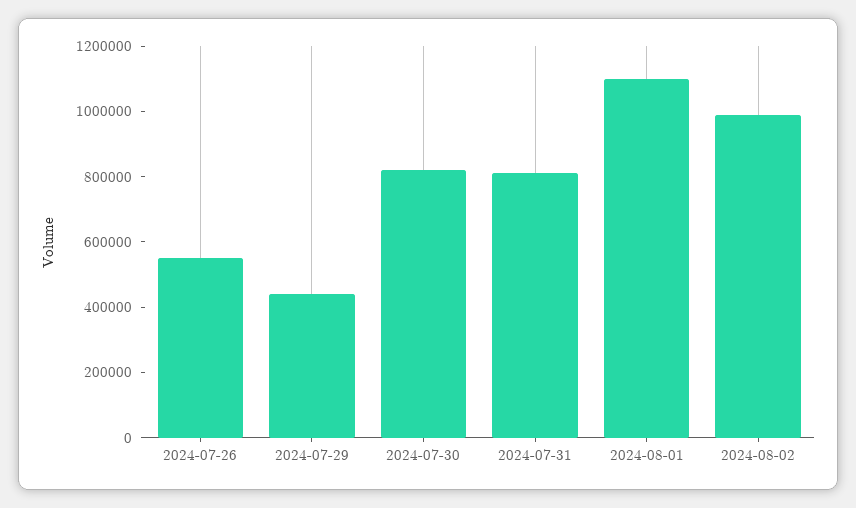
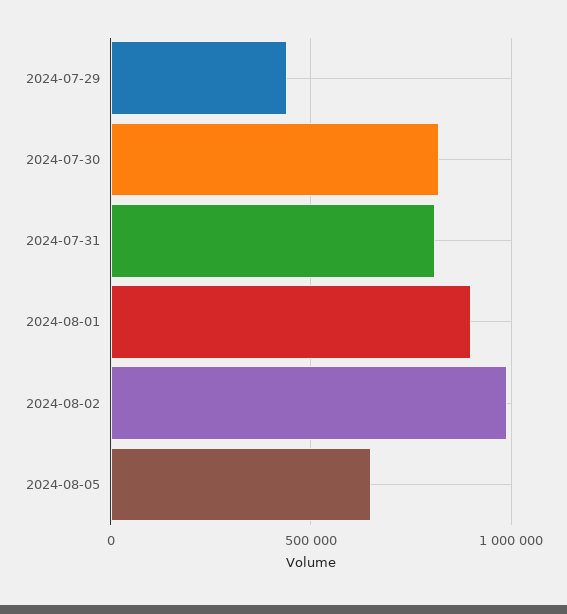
2024-07-26: 550000 -> none
2024-08-01: 1100000 -> 900000
2024-08-05: none -> 650000

